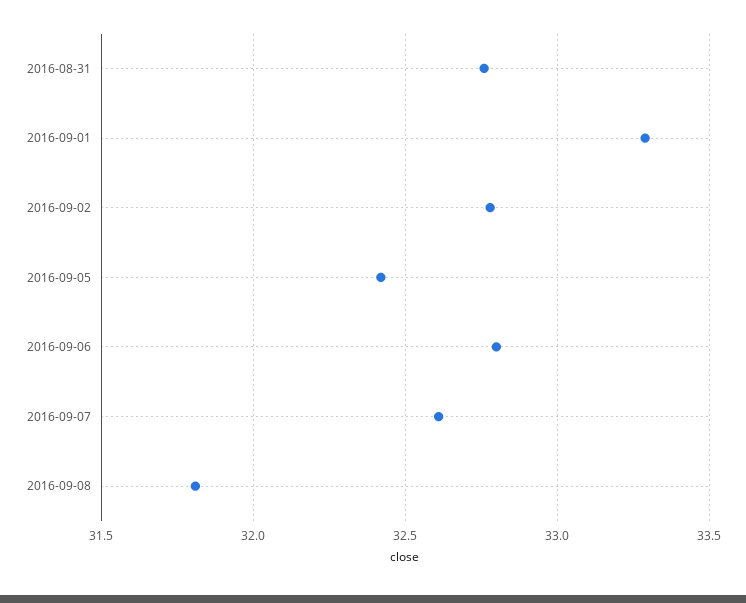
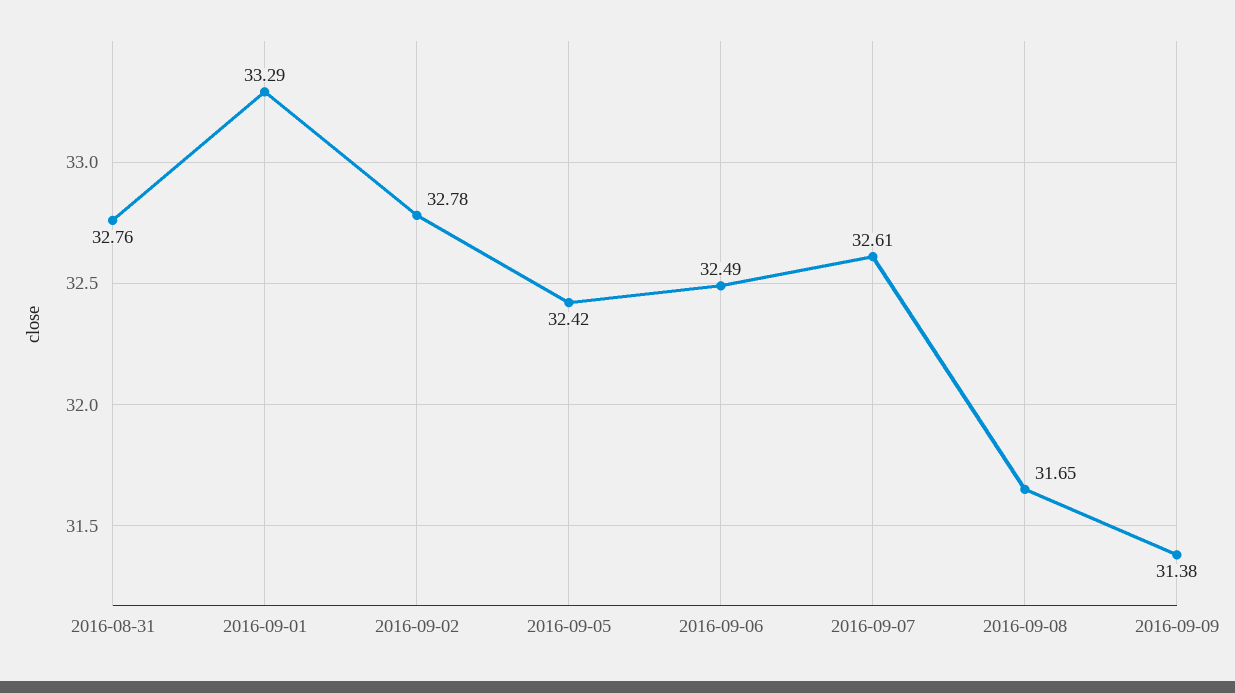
2016-09-06: 32.8 -> 32.49
2016-09-08: 31.8 -> 31.65
2016-09-09: none -> 31.38

